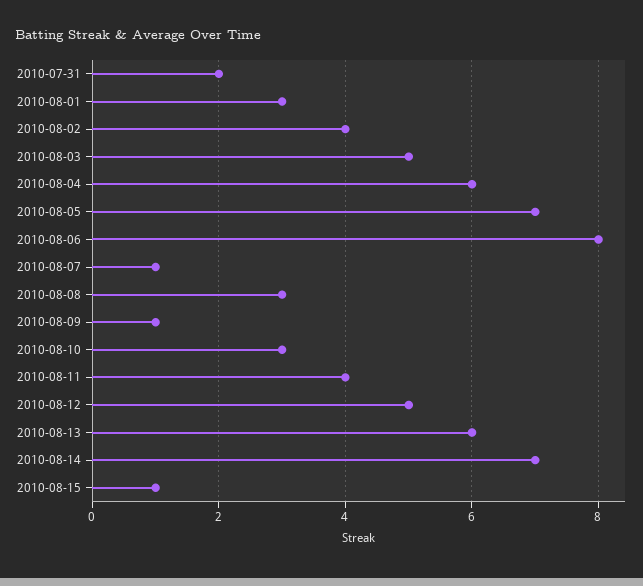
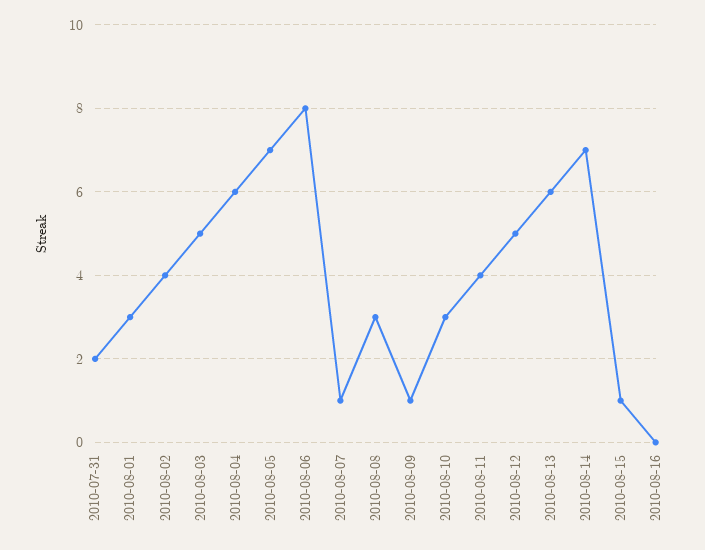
2010-08-16: none -> 0

